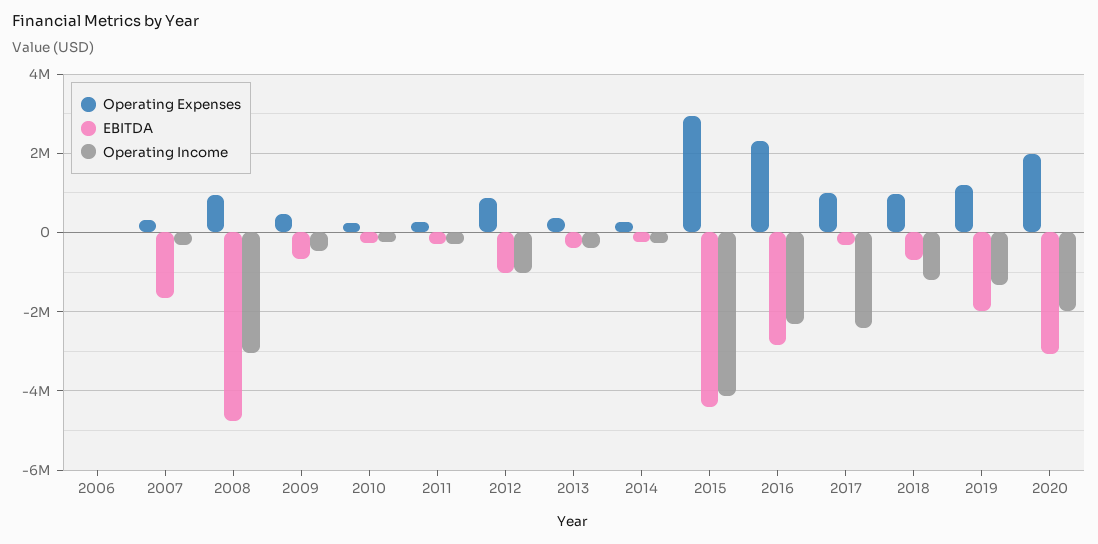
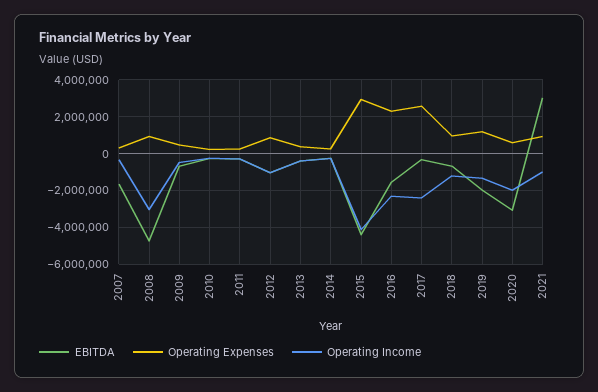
Operating Expenses, 2006: 0 -> none
EBITDA, 2006: 0 -> none
Operating Income, 2006: 0 -> none
EBITDA, 2016: -2800000 -> -1500000
Operating Expenses, 2017: 1000000 -> 2500000
Operating Expenses, 2020: 2000000 -> 500000
EBITDA, 2021: none -> 3000000
Operating Expenses, 2021: none -> 1000000
Operating Income, 2021: none -> -1000000

